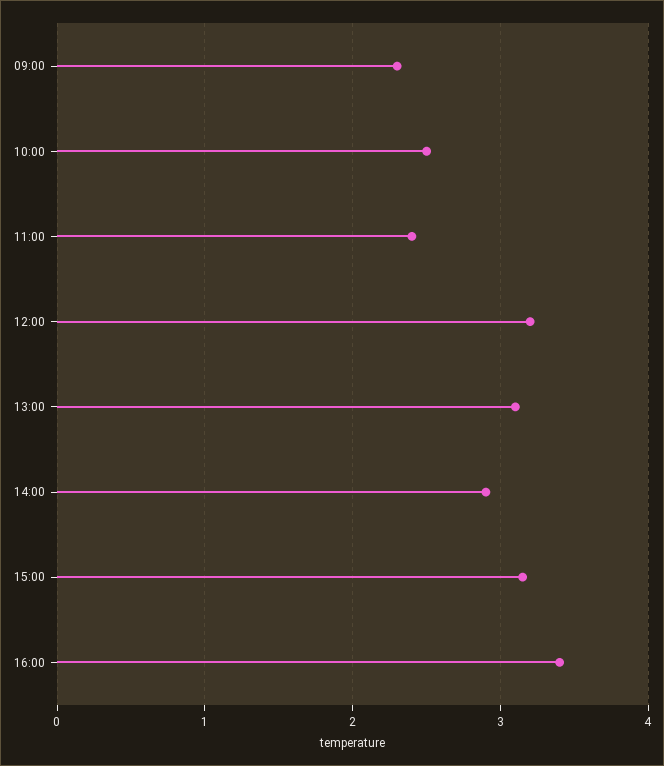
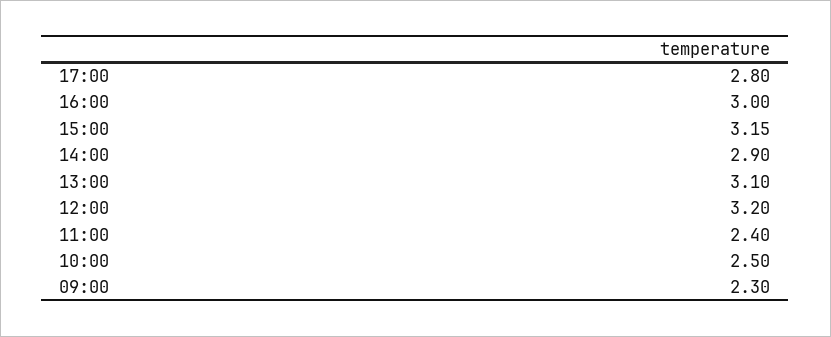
16:00: 3.4 -> 3
17:00: none -> 2.8

